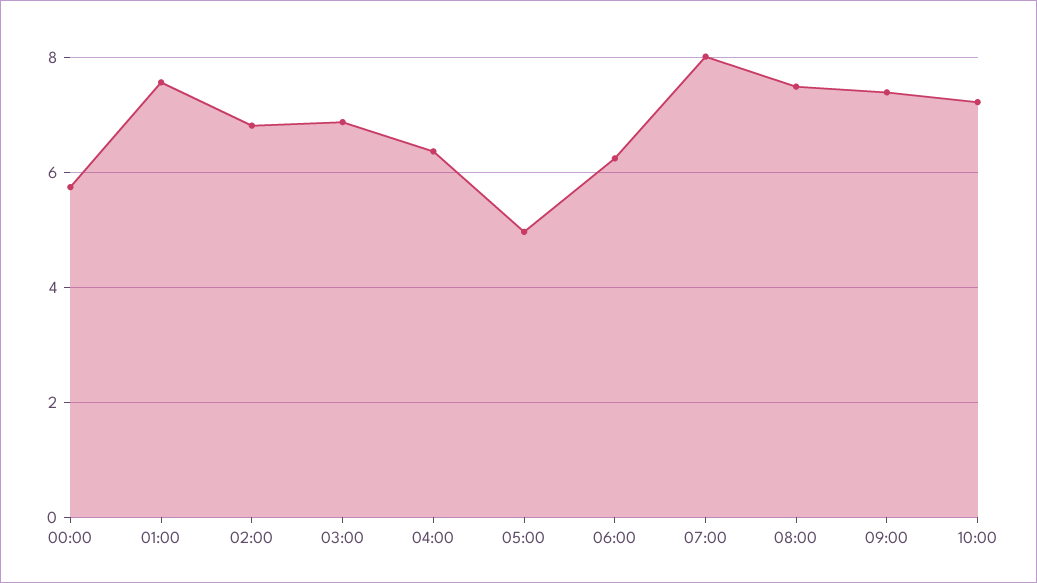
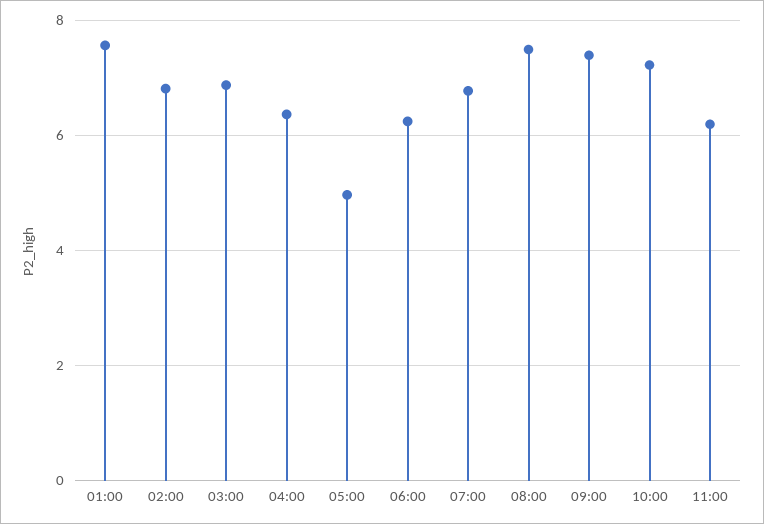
00:00: 5.8 -> none
07:00: 8 -> 6.8
11:00: none -> 6.2

